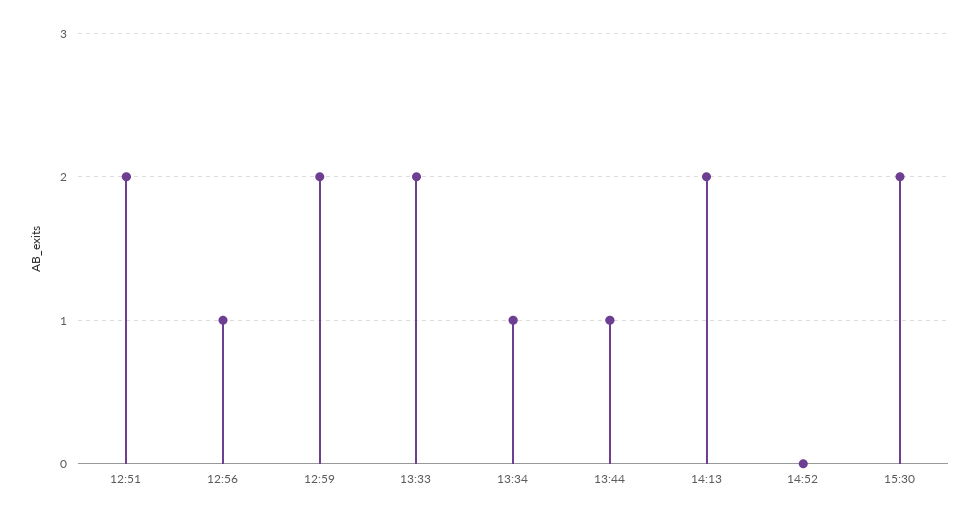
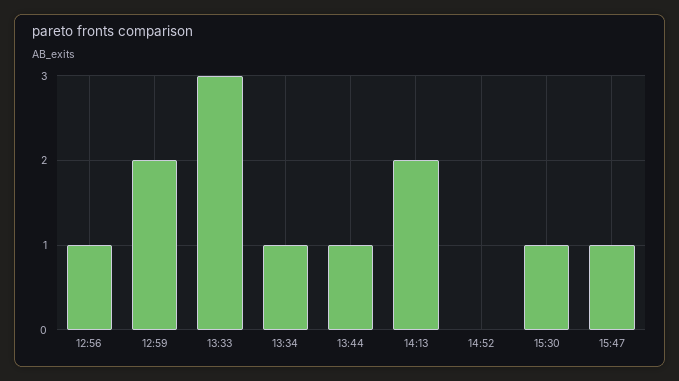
12:51: 2 -> none
13:33: 2 -> 3
15:30: 2 -> 1
15:47: none -> 1

